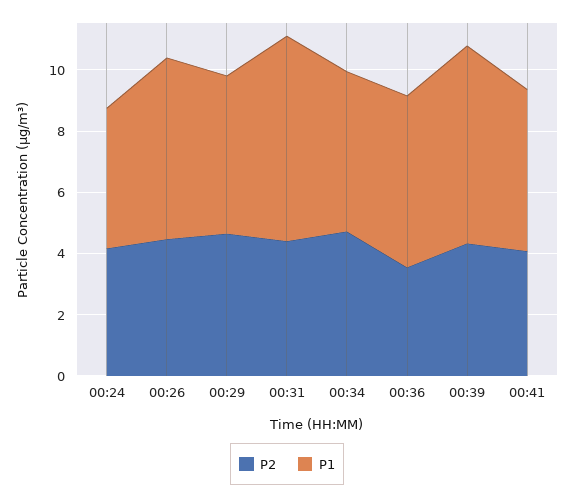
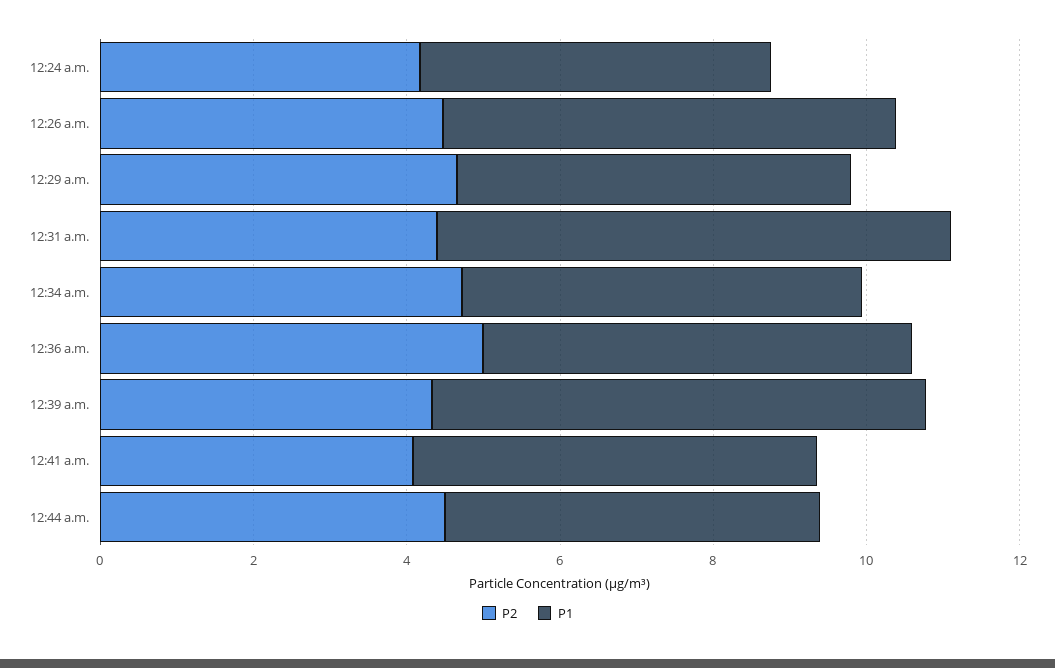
P2, 00:36: 3.5 -> 5
P2, 12:44 a.m.: none -> 4.5
P1, 12:44 a.m.: none -> 5

